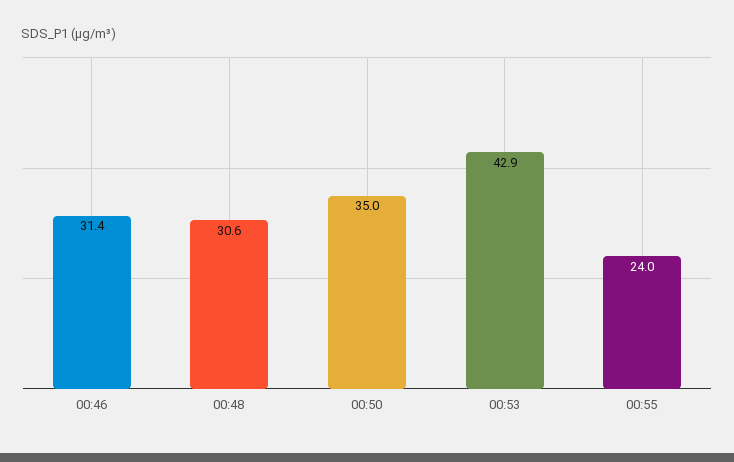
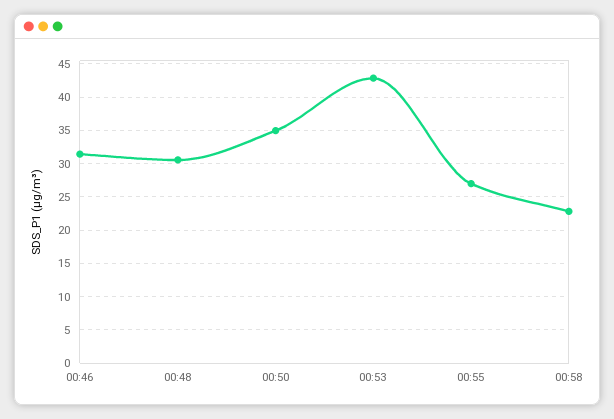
00:55: 24 -> 27
00:58: none -> 23

